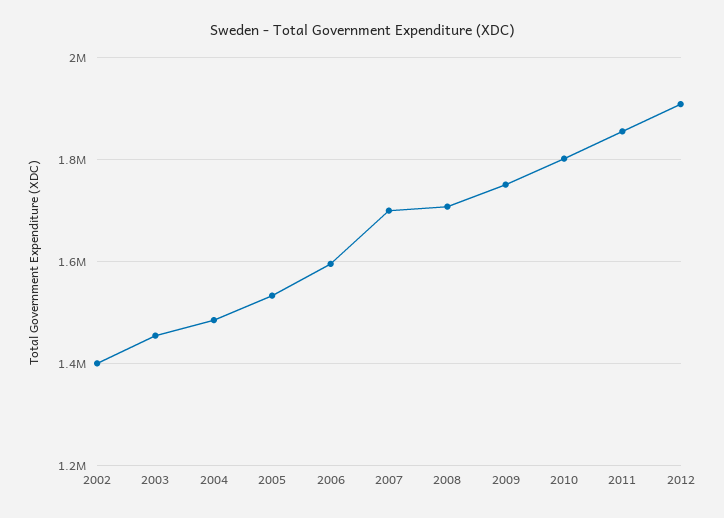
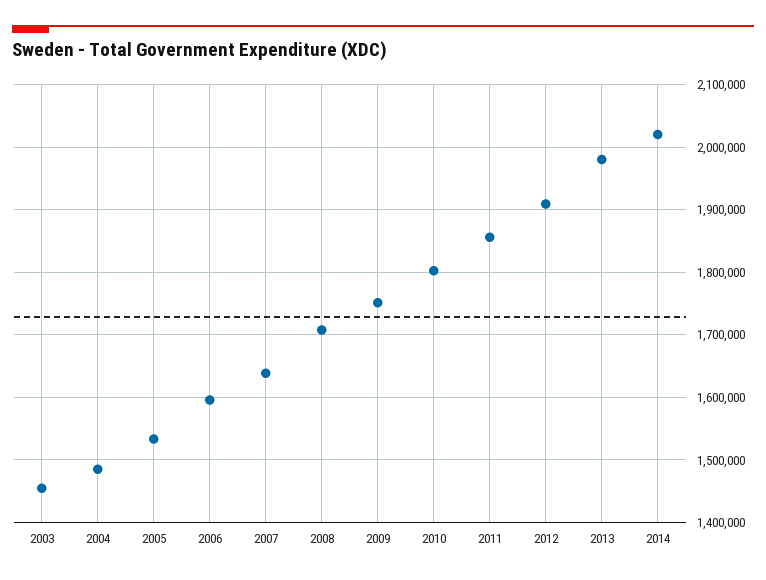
2002: 1400000 -> none
2007: 1700000 -> 1640000
2013: none -> 1980000
2014: none -> 2020000

